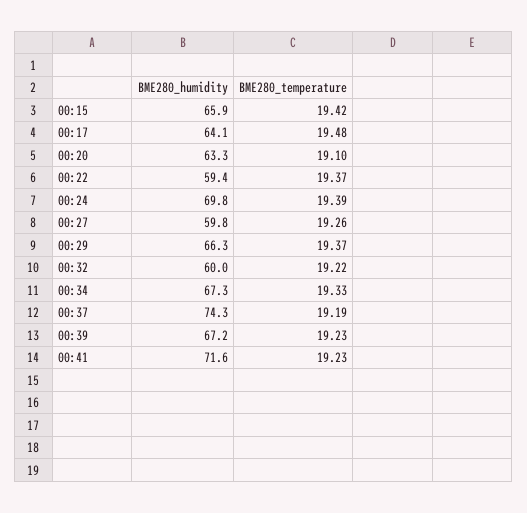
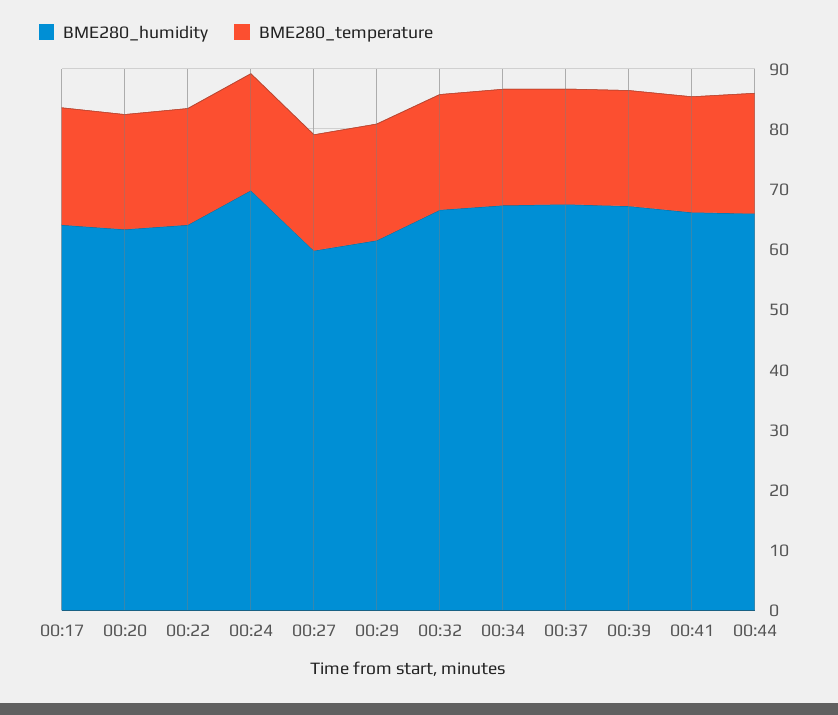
BME280_humidity, 00:15: 65.9 -> none
BME280_temperature, 00:15: 19.42 -> none
BME280_humidity, 00:22: 59.4 -> 64
BME280_humidity, 00:29: 66.3 -> 62
BME280_humidity, 00:32: 60 -> 66
BME280_humidity, 00:37: 74.3 -> 68
BME280_humidity, 00:41: 71.6 -> 66
BME280_humidity, 00:44: none -> 66
BME280_temperature, 00:44: none -> 20

